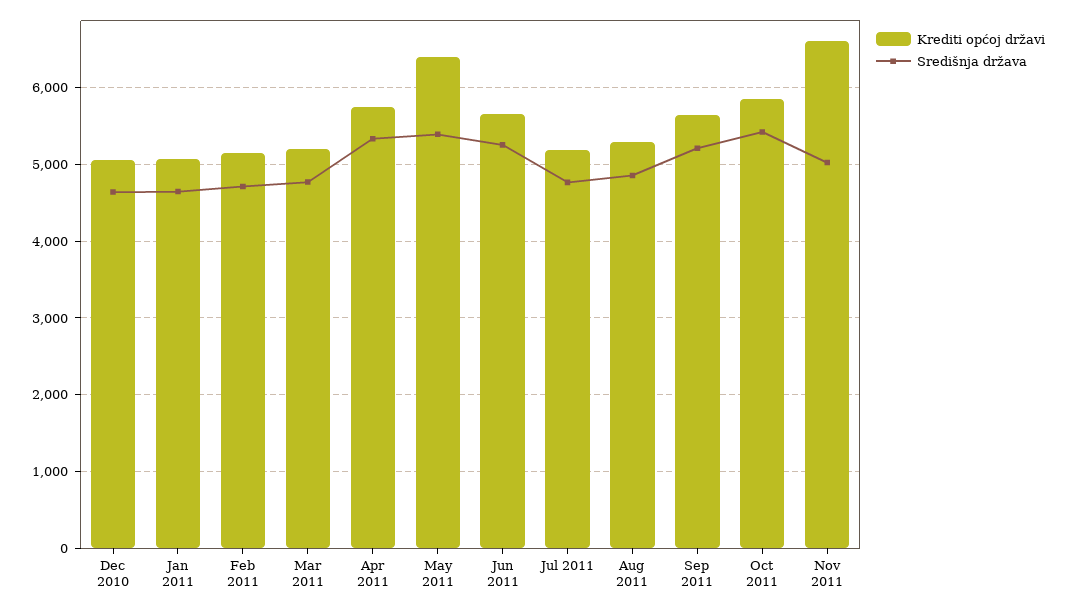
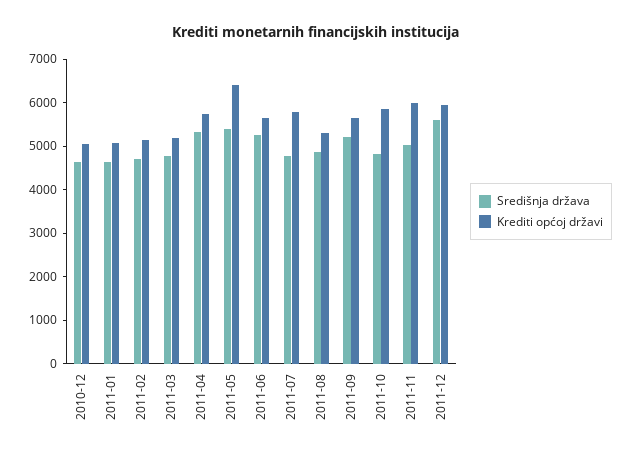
Krediti općoj državi, Jul 2011: 5200 -> 5800
Središnja država, Oct 2011: 5400 -> 4800
Krediti općoj državi, Nov 2011: 6600 -> 6000
Središnja država, 2011-12: none -> 5600
Krediti općoj državi, 2011-12: none -> 6000

